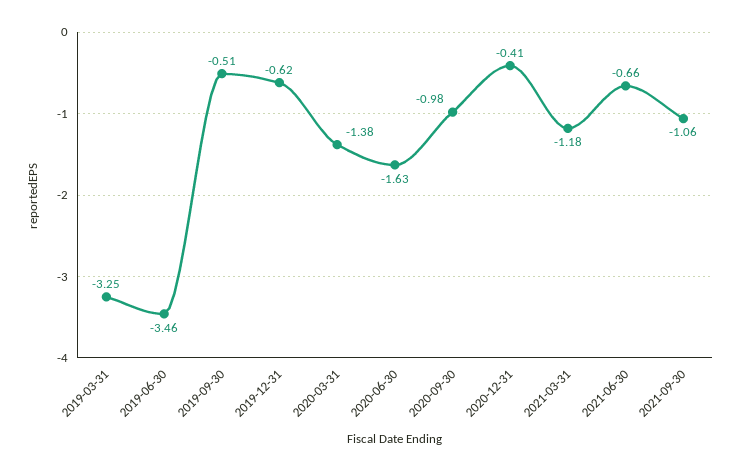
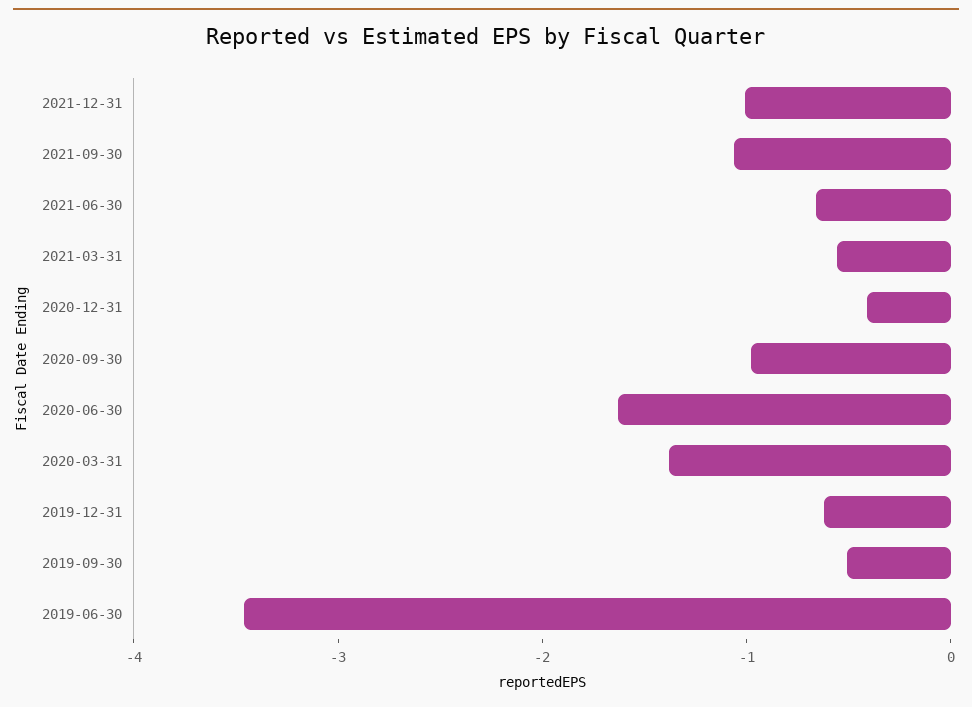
2019-03-31: -3.25 -> none
2021-03-31: -1.18 -> -0.6
2021-12-31: none -> -1

